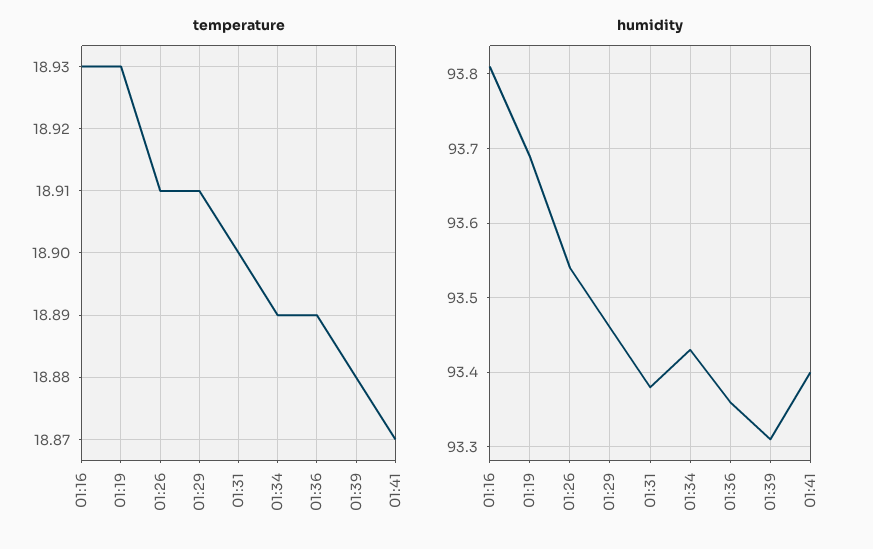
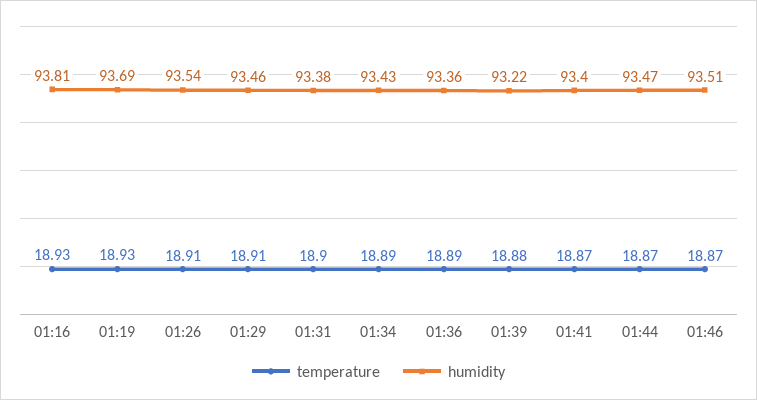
humidity, 01:39: 93.31 -> 93.22
temperature, 01:44: none -> 18.87
humidity, 01:44: none -> 93.47
temperature, 01:46: none -> 18.87
humidity, 01:46: none -> 93.51

